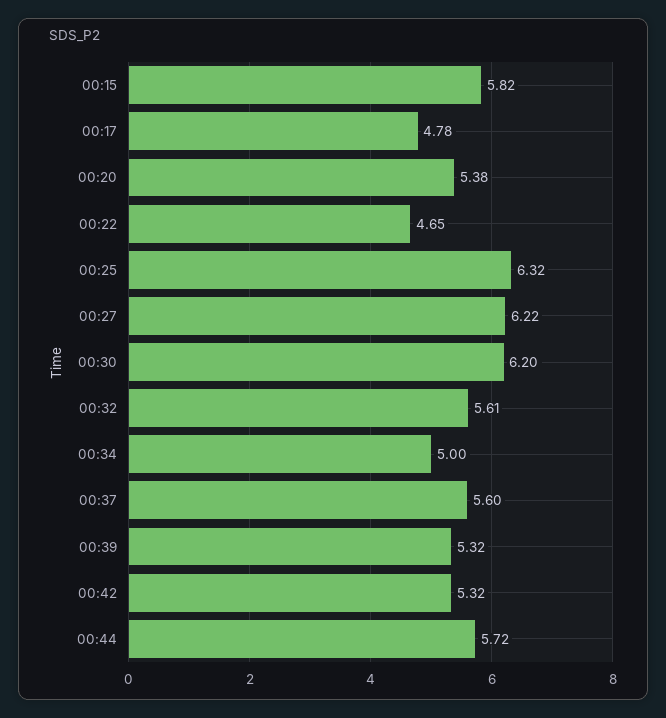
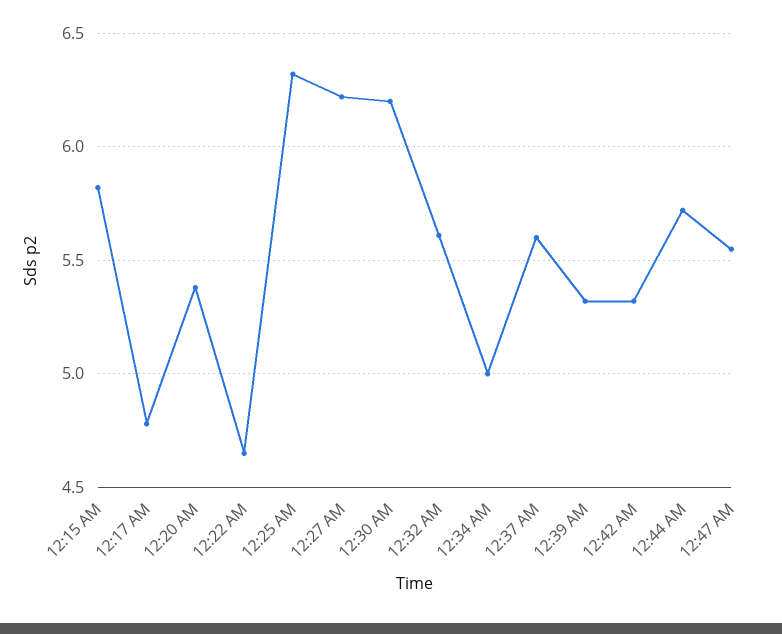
12:47 AM: none -> 5.55

